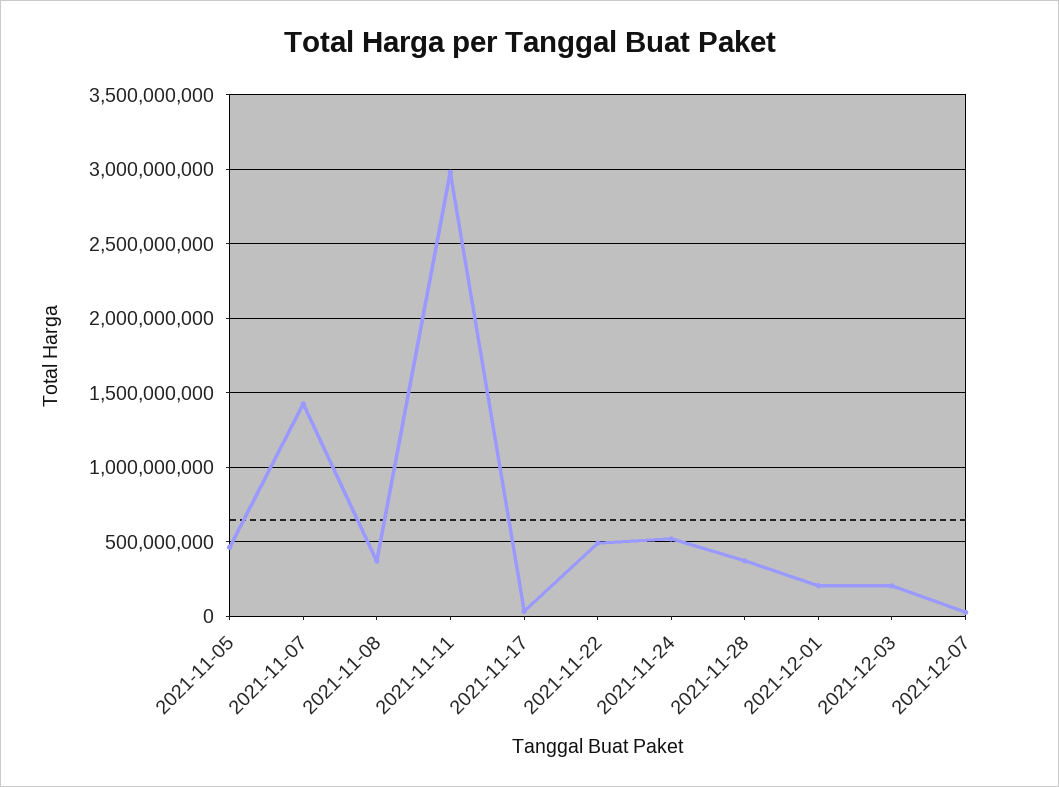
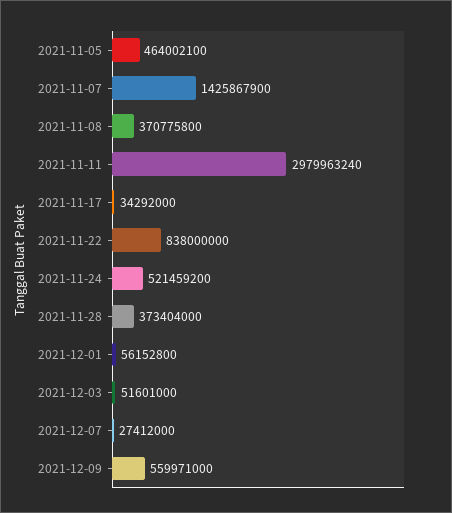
2021-11-22: 500000000 -> 838000000
2021-12-01: 200000000 -> 56152800
2021-12-03: 200000000 -> 51601000
2021-12-09: none -> 559971000

